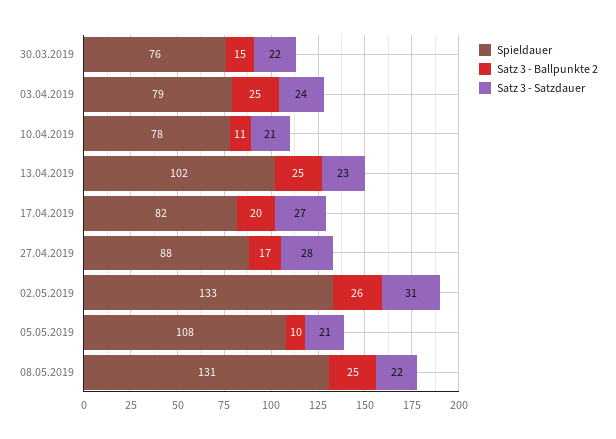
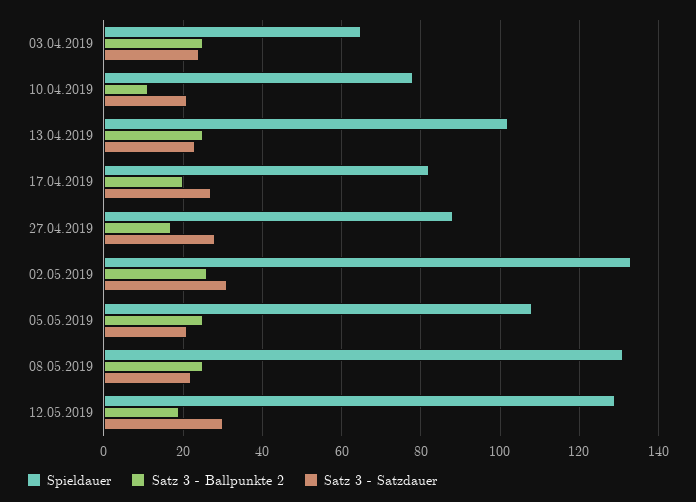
Spieldauer, 30.03.2019: 76 -> none
Satz 3 - Ballpunkte 2, 30.03.2019: 15 -> none
Satz 3 - Satzdauer, 30.03.2019: 22 -> none
Spieldauer, 03.04.2019: 79 -> 65
Satz 3 - Ballpunkte 2, 05.05.2019: 10 -> 25
Spieldauer, 12.05.2019: none -> 130
Satz 3 - Ballpunkte 2, 12.05.2019: none -> 20
Satz 3 - Satzdauer, 12.05.2019: none -> 30

